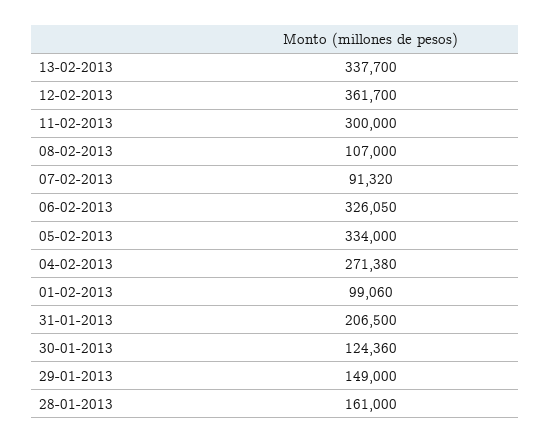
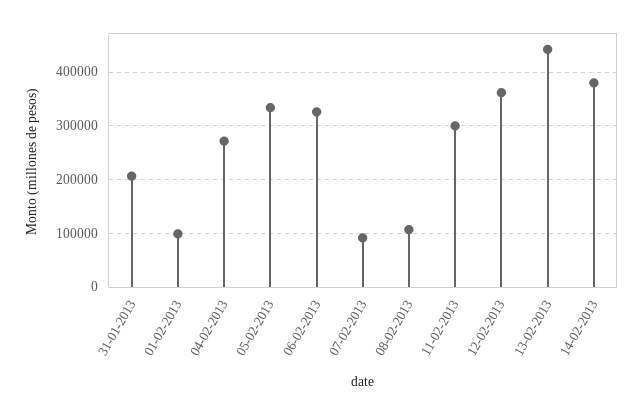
13-02-2013: 337700 -> 440000
30-01-2013: 124360 -> none
29-01-2013: 149000 -> none
28-01-2013: 161000 -> none
14-02-2013: none -> 380000

